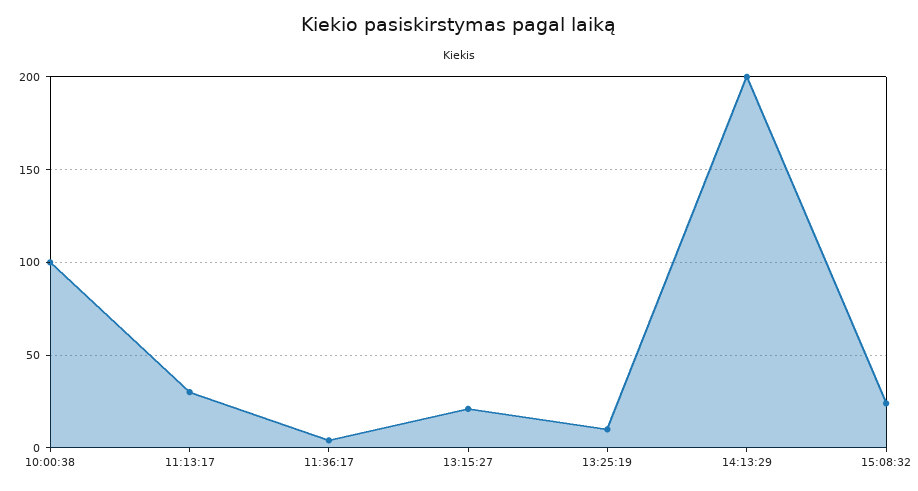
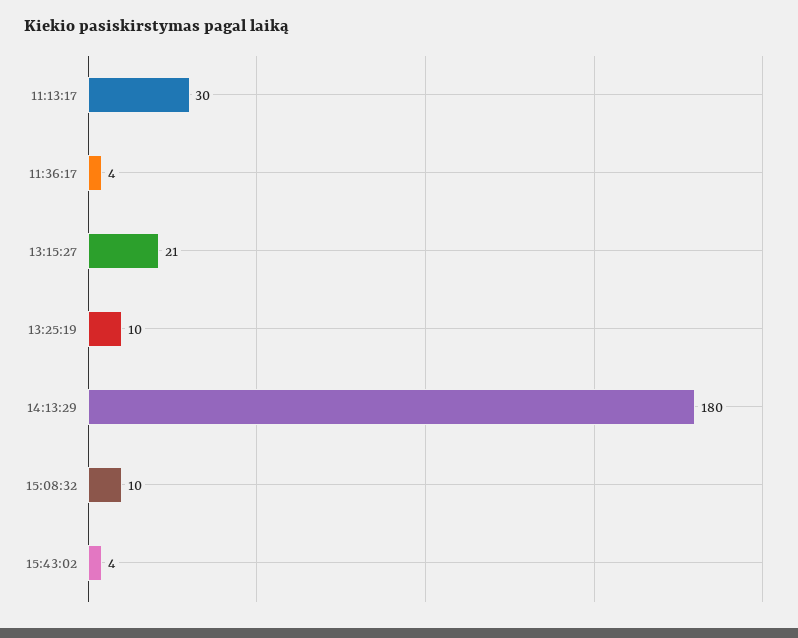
10:00:38: 100 -> none
14:13:29: 200 -> 180
15:08:32: 25 -> 10
15:43:02: none -> 4

